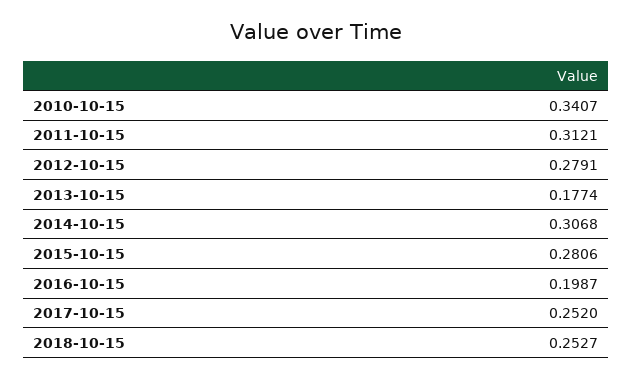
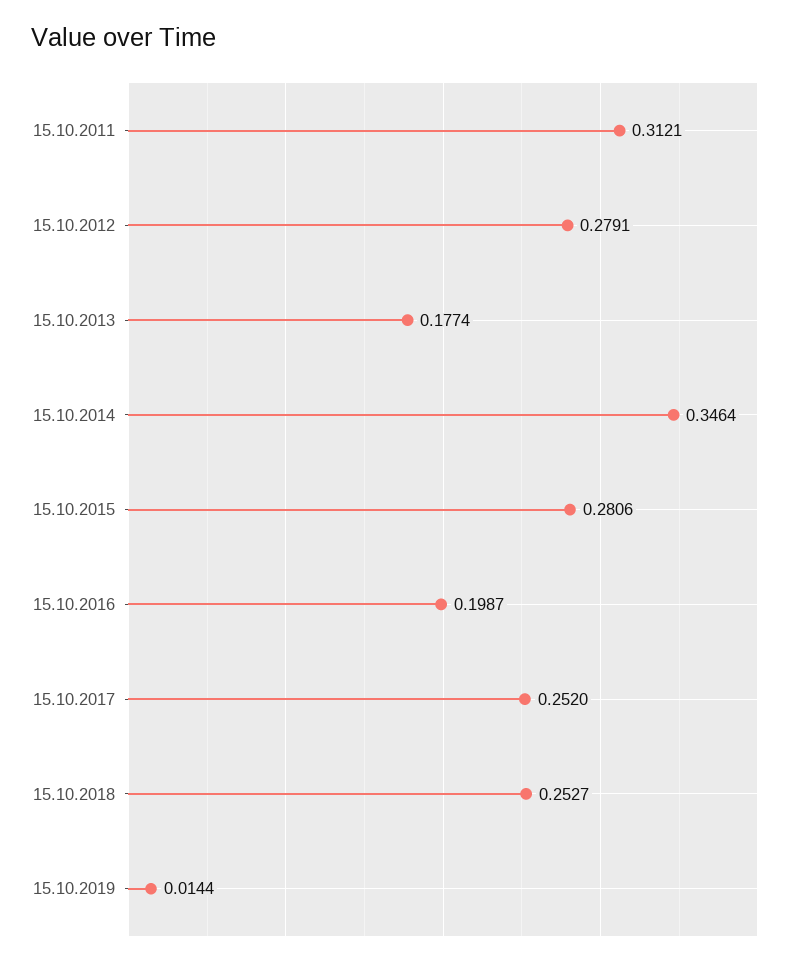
2010-10-15: 0.3407 -> none
2014-10-15: 0.3068 -> 0.3464
15.10.2019: none -> 0.0144

